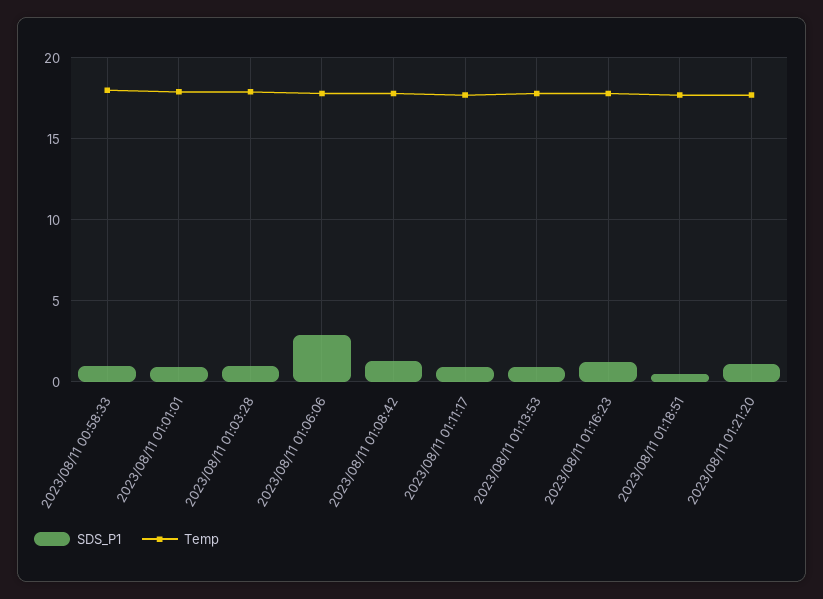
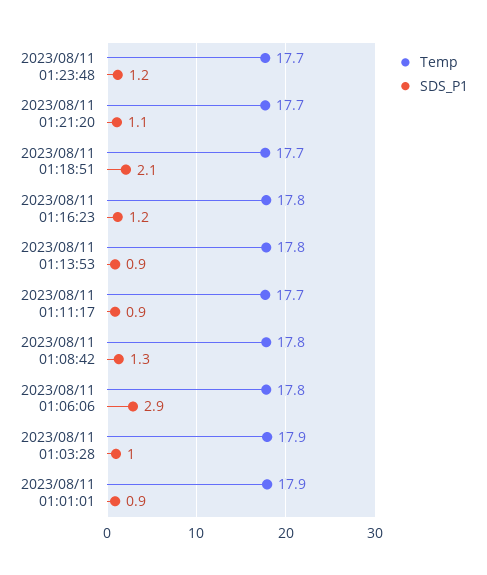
SDS_P1, 2023/08/11 00:58:33: 1 -> none
Temp, 2023/08/11 00:58:33: 18 -> none
SDS_P1, 2023/08/11 01:18:51: 0.5 -> 2.1
Temp, 2023/08/11 01:23:48: none -> 17.7
SDS_P1, 2023/08/11 01:23:48: none -> 1.2

